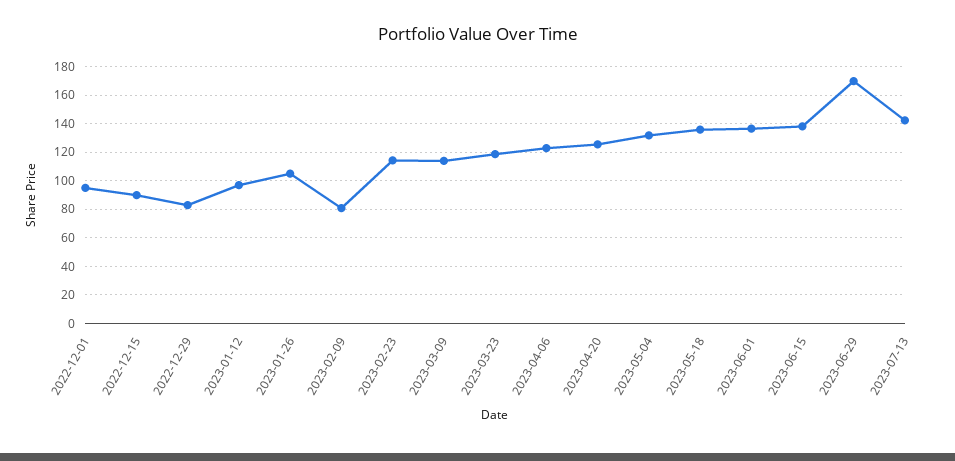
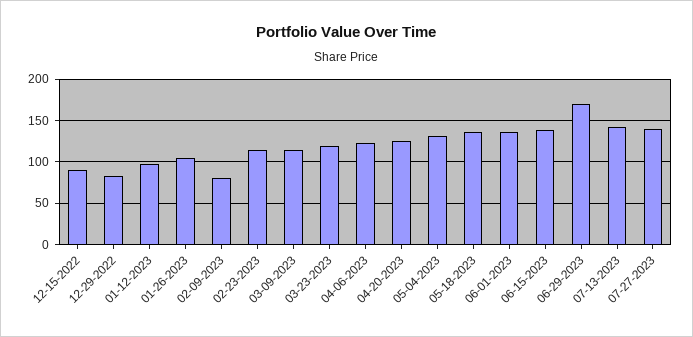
2022-12-01: 95 -> none
07-27-2023: none -> 140

